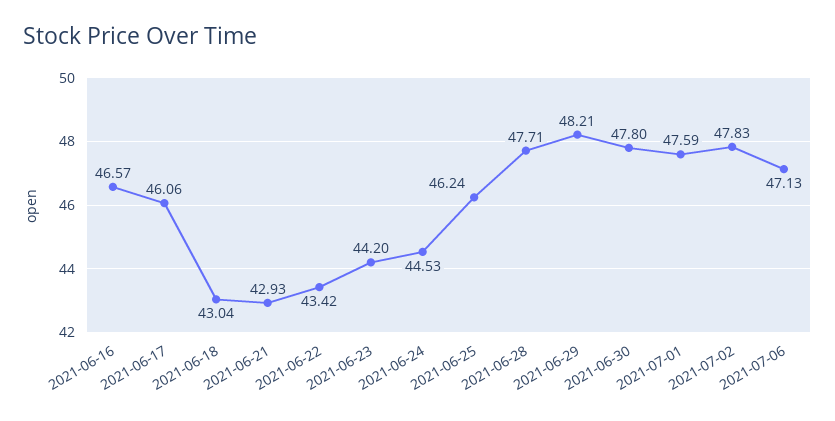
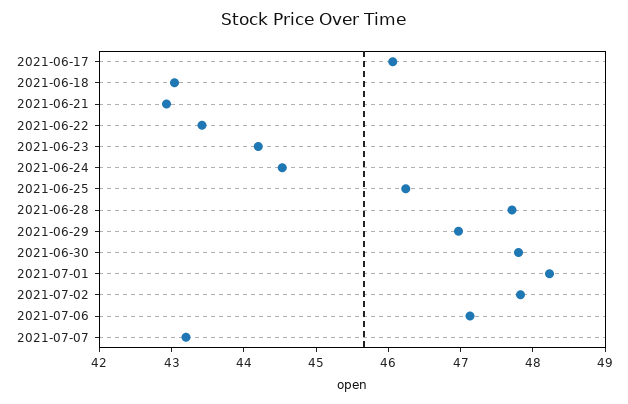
2021-06-16: 46.57 -> none
2021-06-29: 48.21 -> 47
2021-07-01: 47.59 -> 48.2
2021-07-07: none -> 43.2

